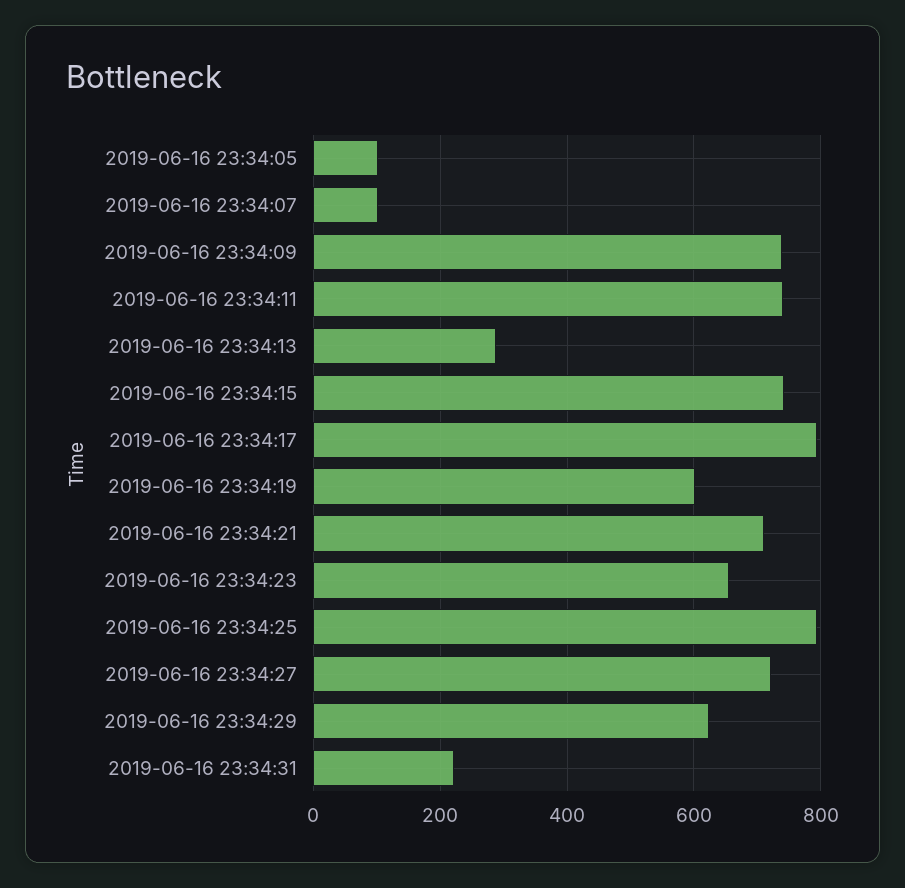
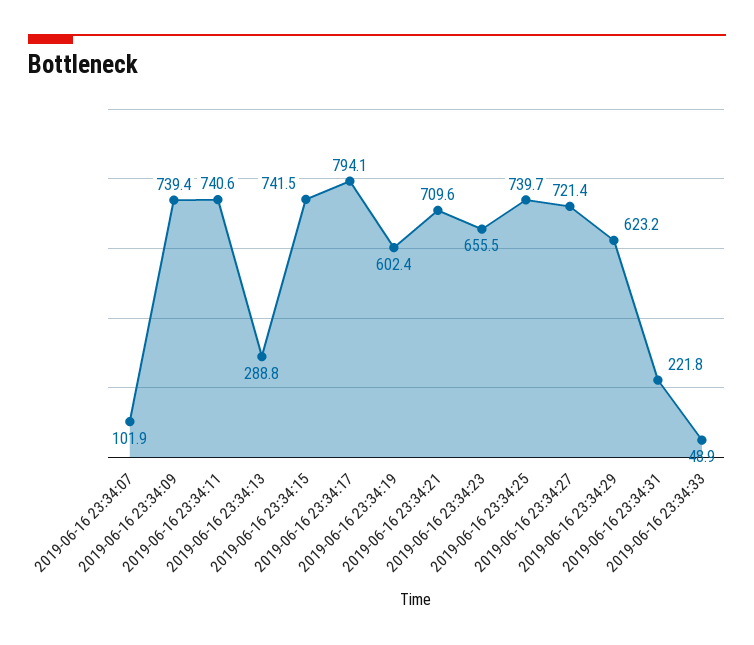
2019-06-16 23:34:05: 100 -> none
2019-06-16 23:34:25: 800 -> 739.7
2019-06-16 23:34:33: none -> 48.9

